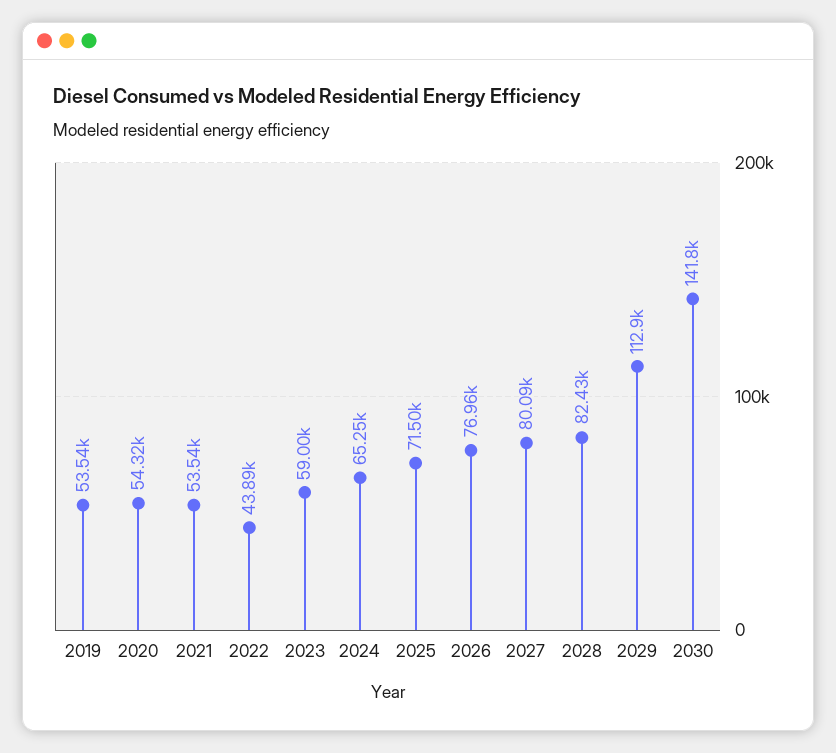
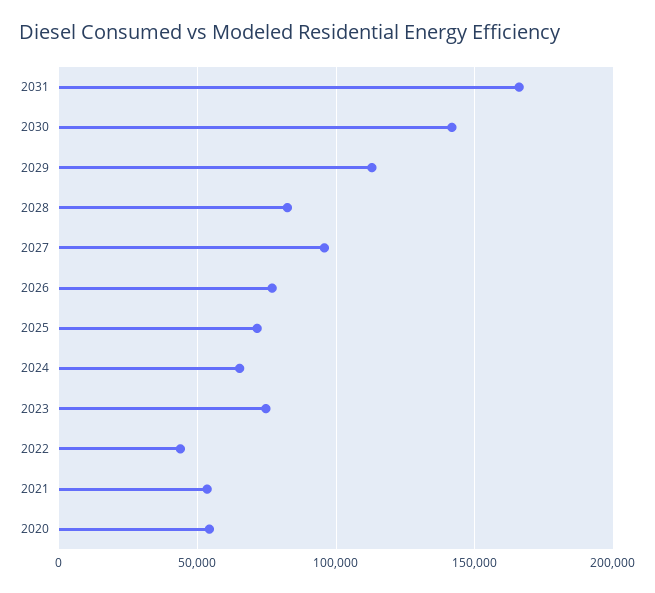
2019: 53540 -> none
2023: 59000 -> 75000
2027: 80090 -> 95000
2031: none -> 165000

